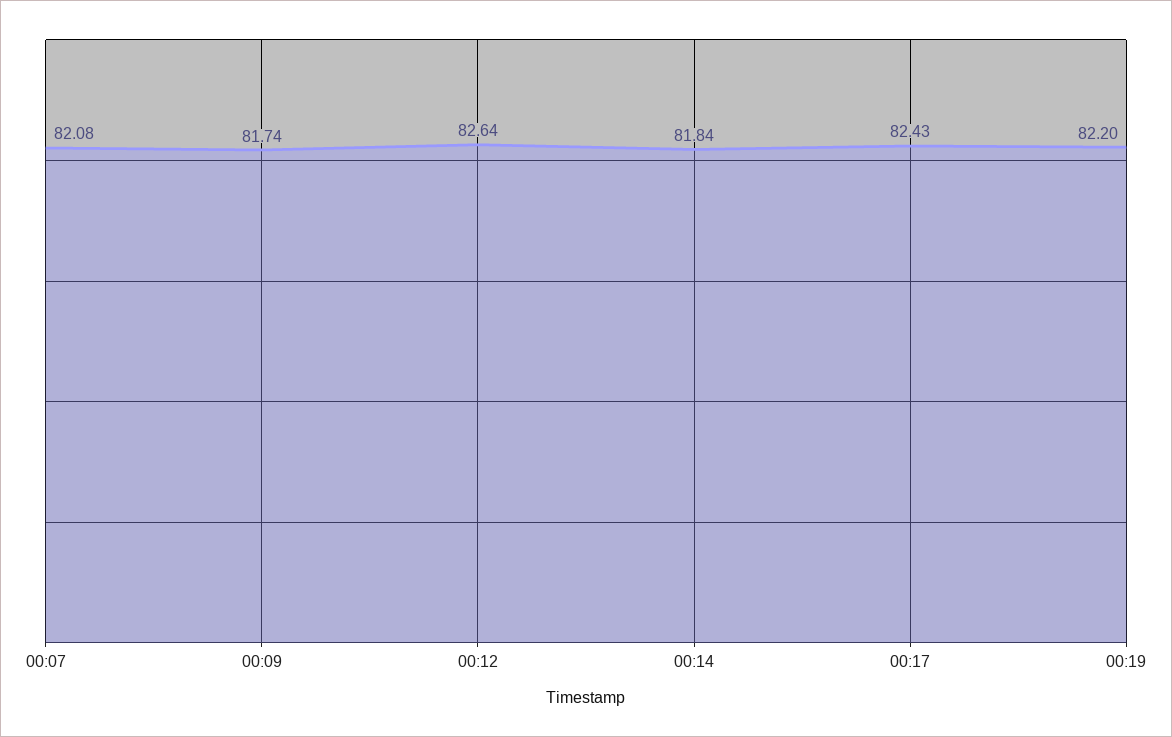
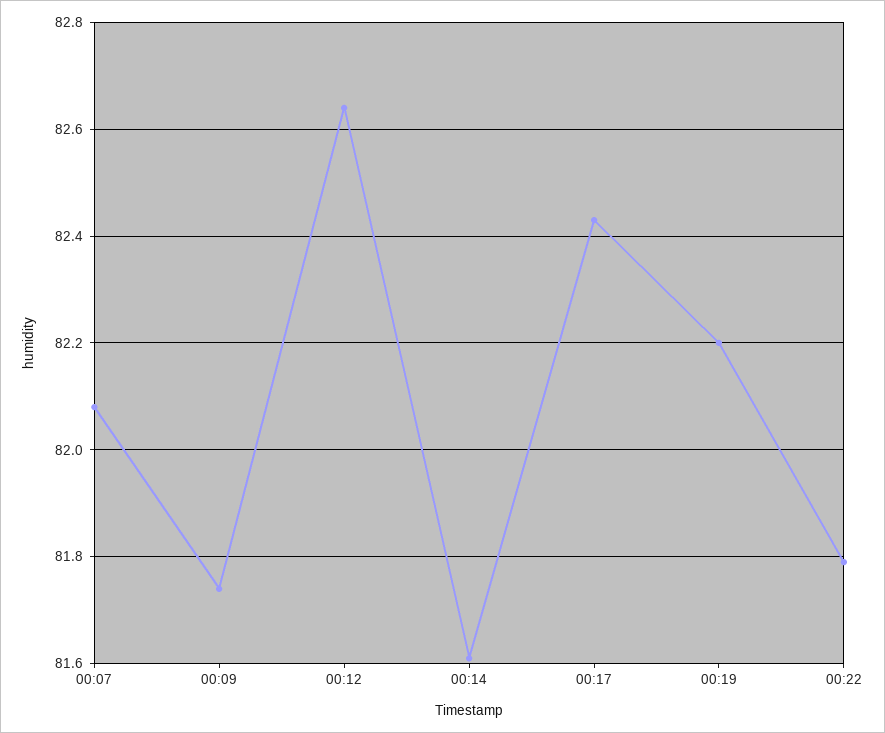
00:14: 81.84 -> 81.6
00:22: none -> 81.8

